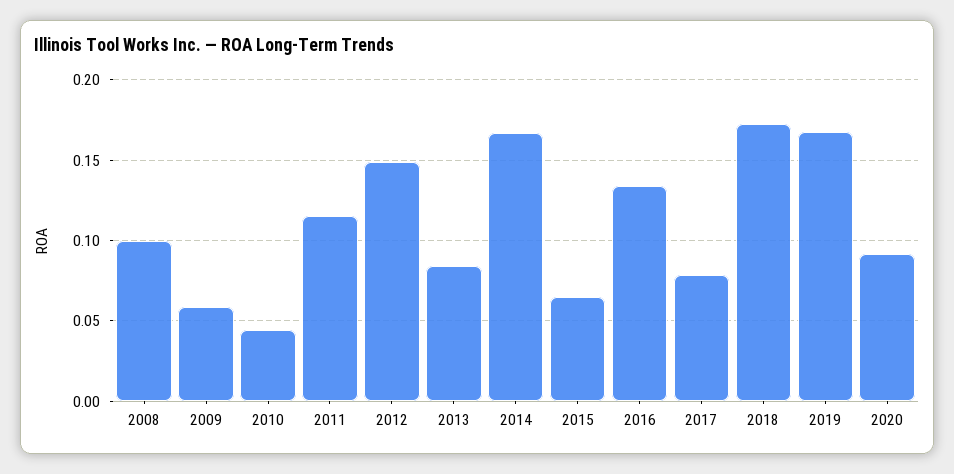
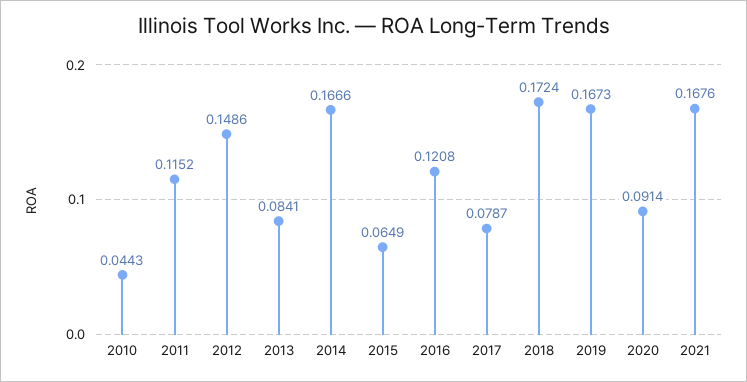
2008: 0.1 -> none
2009: 0.06 -> none
2016: 0.135 -> 0.1208
2021: none -> 0.1676

